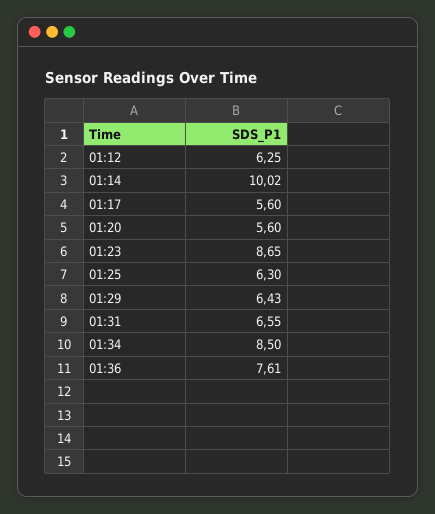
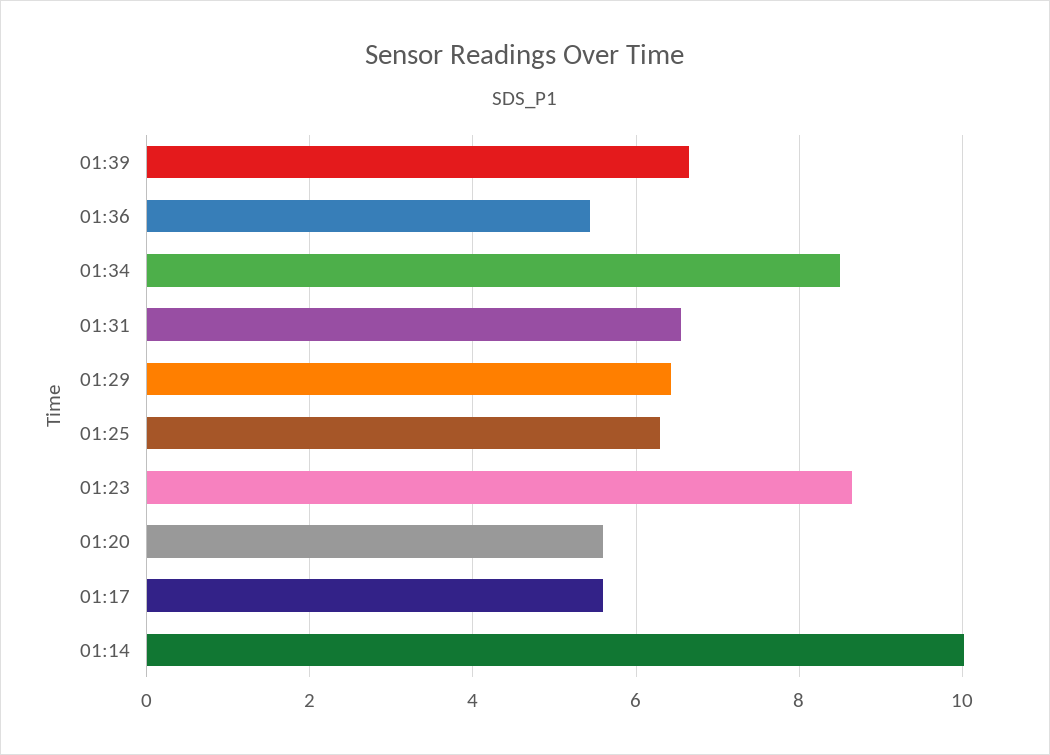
01:12: 6.25 -> none
01:36: 7.61 -> 5.4
01:39: none -> 6.6

